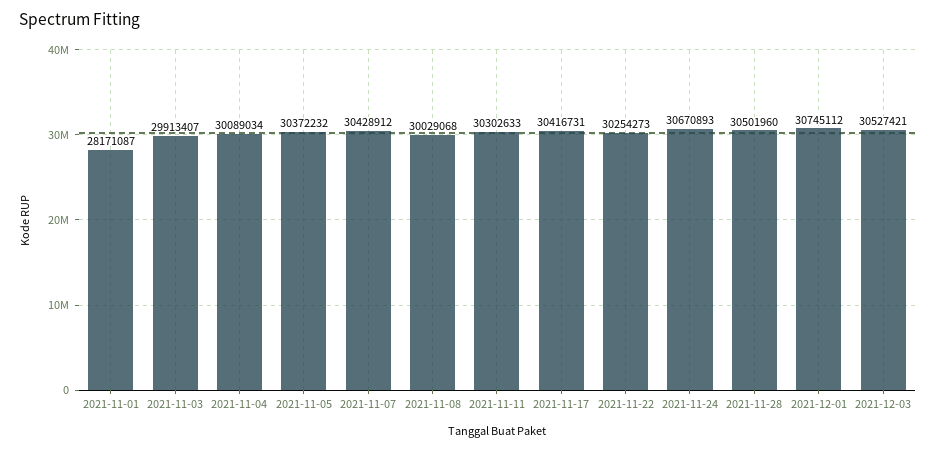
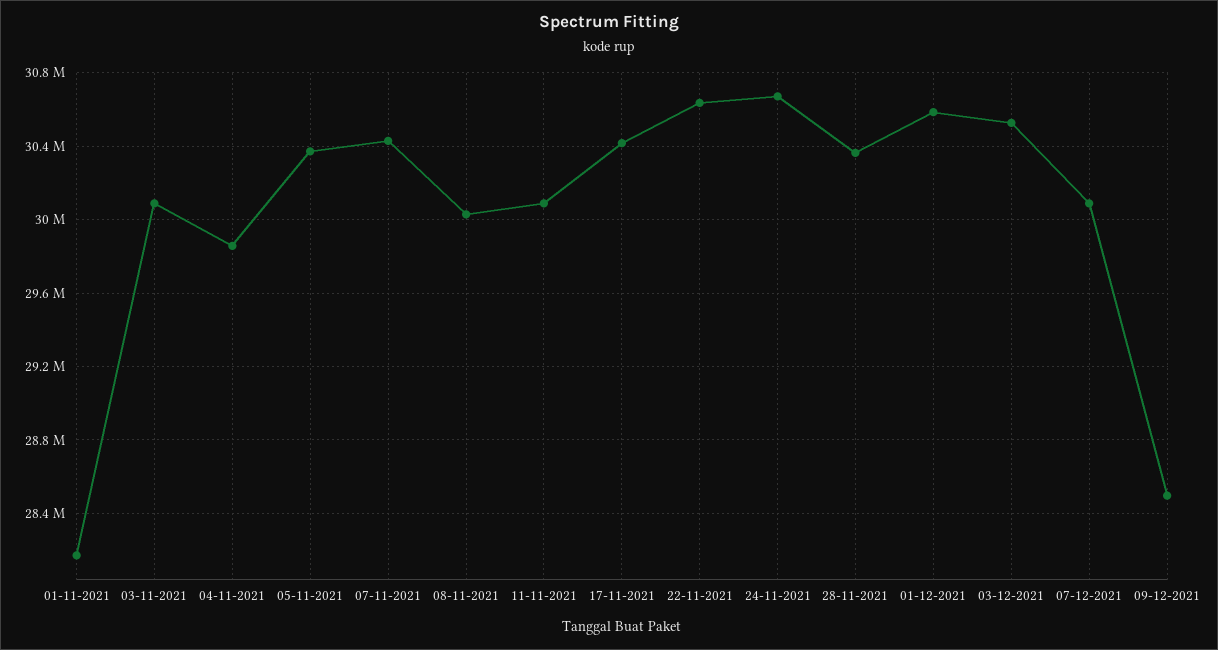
2021-11-03: 29913407 -> 30100000
2021-11-04: 30089034 -> 29850000
2021-11-11: 30302633 -> 30100000
2021-11-22: 30254273 -> 30650000
2021-11-28: 30501960 -> 30350000
2021-12-01: 30745112 -> 30600000
07-12-2021: none -> 30100000
09-12-2021: none -> 28500000

